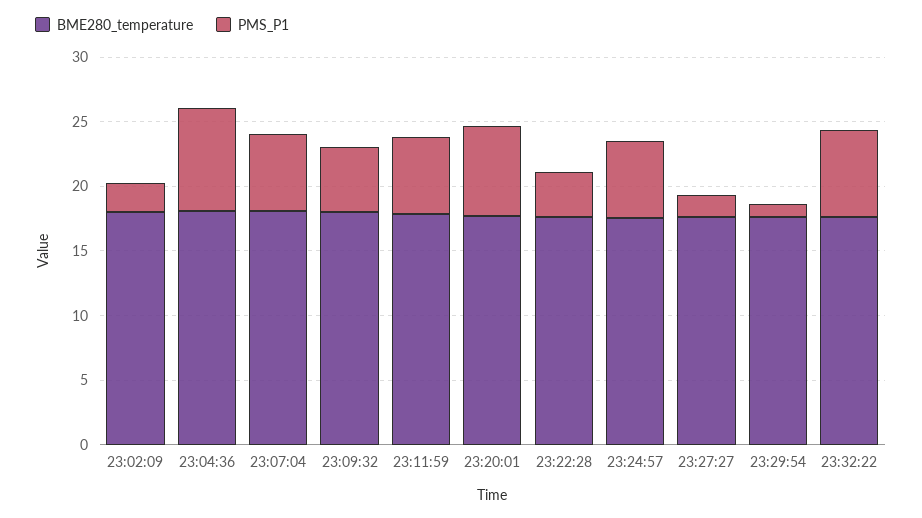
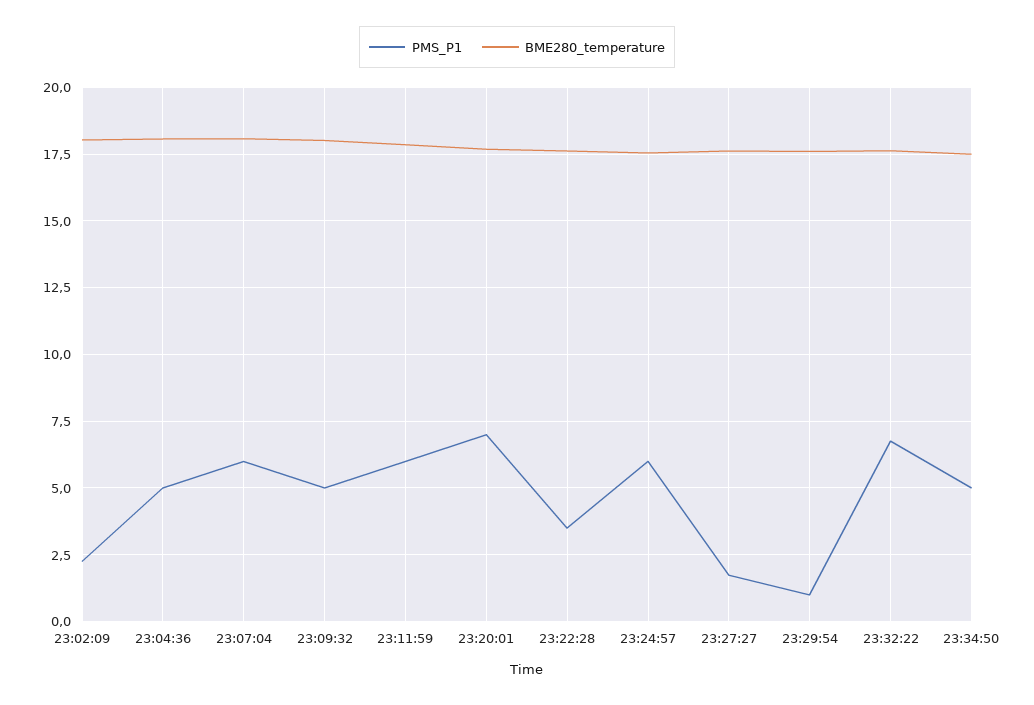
PMS_P1, 23:04:36: 8 -> 5
PMS_P1, 23:34:50: none -> 5
BME280_temperature, 23:34:50: none -> 17.5

